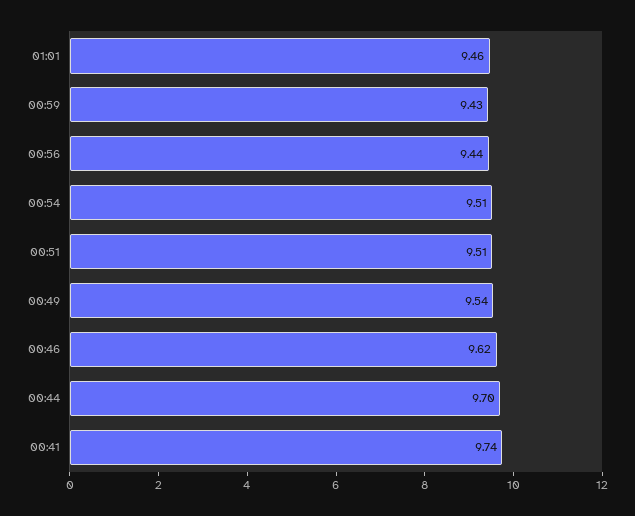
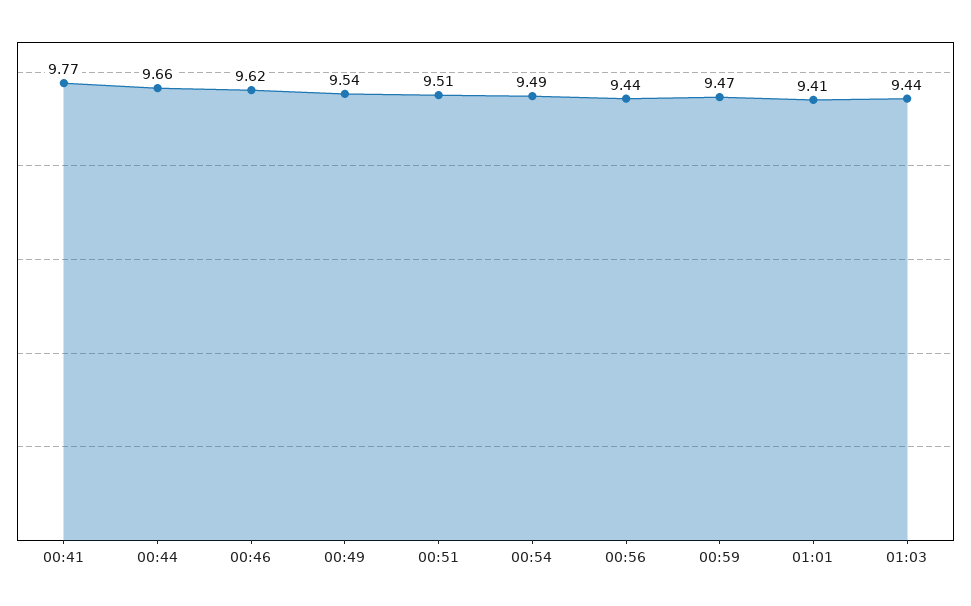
01:01: 9.46 -> 9.41
00:59: 9.43 -> 9.47
00:54: 9.51 -> 9.49
00:44: 9.7 -> 9.66
00:41: 9.74 -> 9.77
01:03: none -> 9.44

